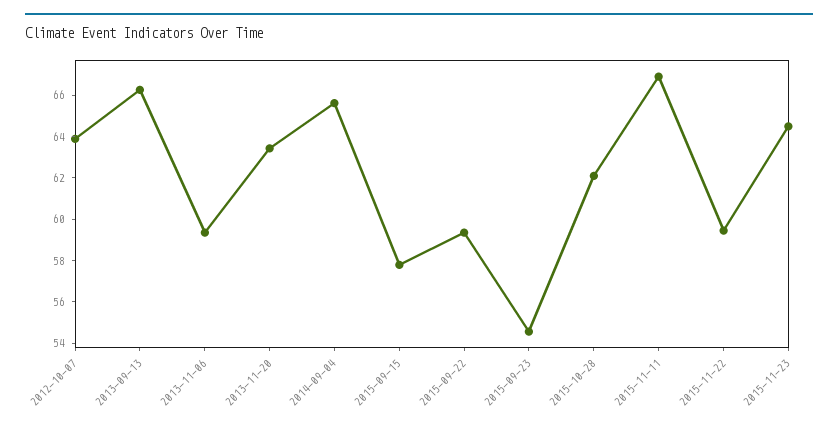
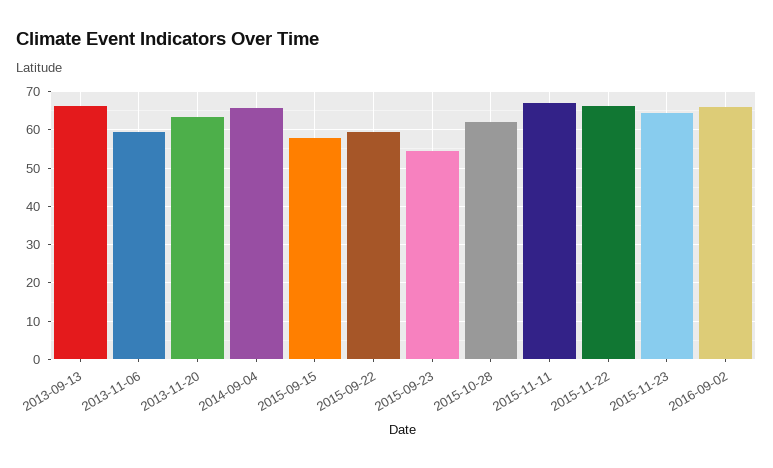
2012-10-07: 64 -> none
2015-11-22: 59.5 -> 66
2016-09-02: none -> 66

